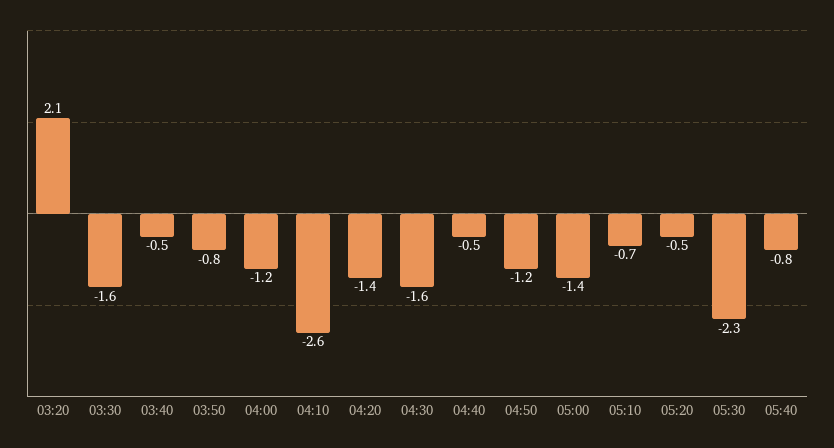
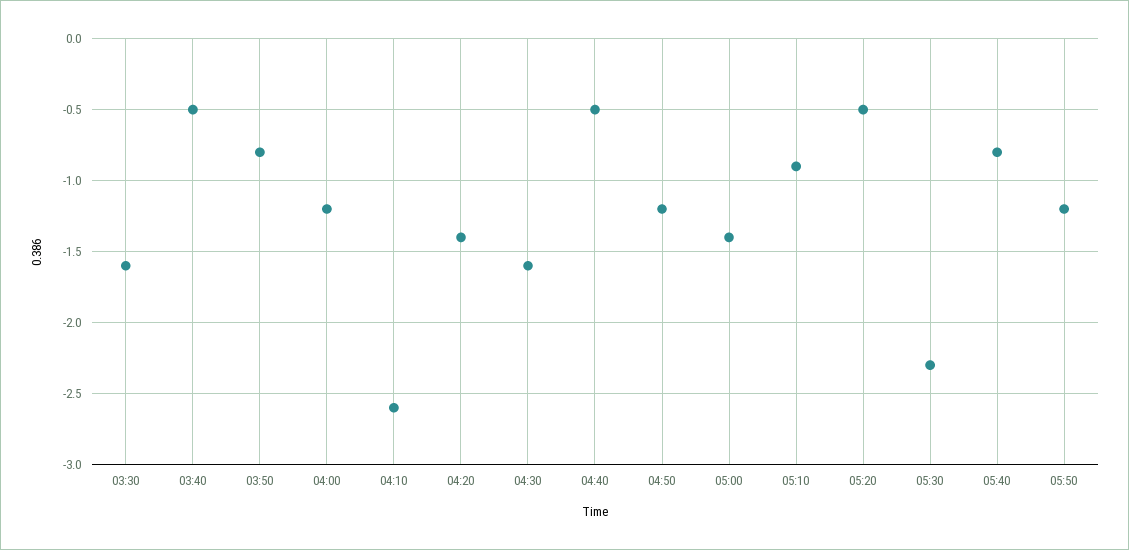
03:20: 2.1 -> none
05:10: -0.7 -> -0.9
05:50: none -> -1.2

